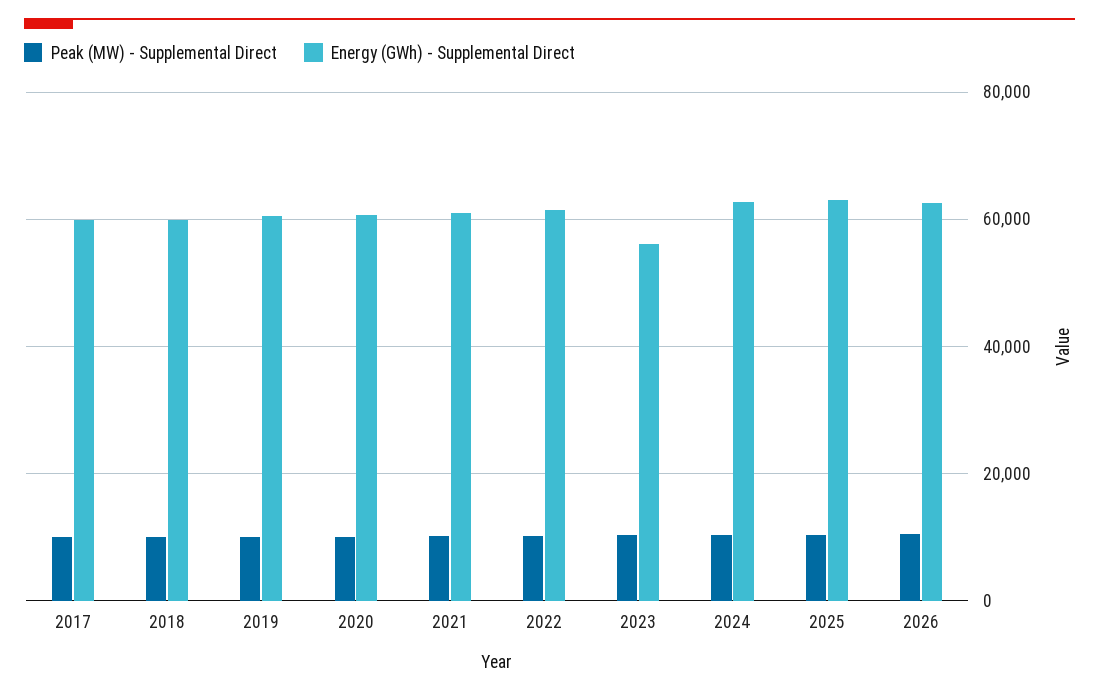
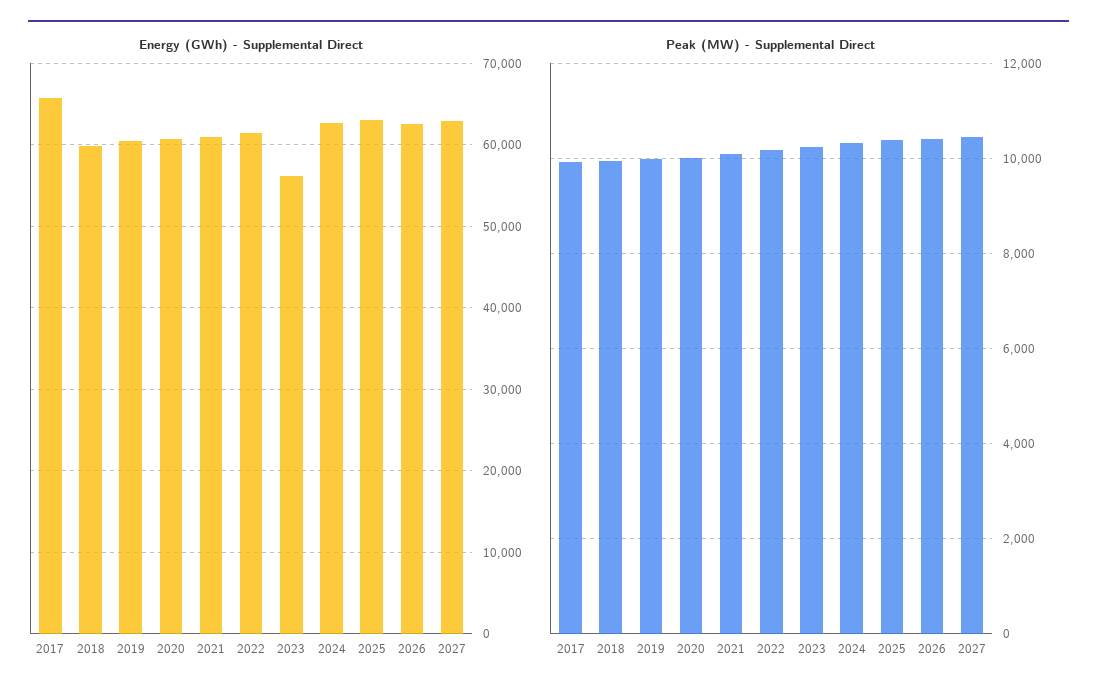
Energy (GWh) - Supplemental Direct, 2017: 60000 -> 66000
Energy (GWh) - Supplemental Direct, 2027: none -> 63000
Peak (MW) - Supplemental Direct, 2027: none -> 10400

